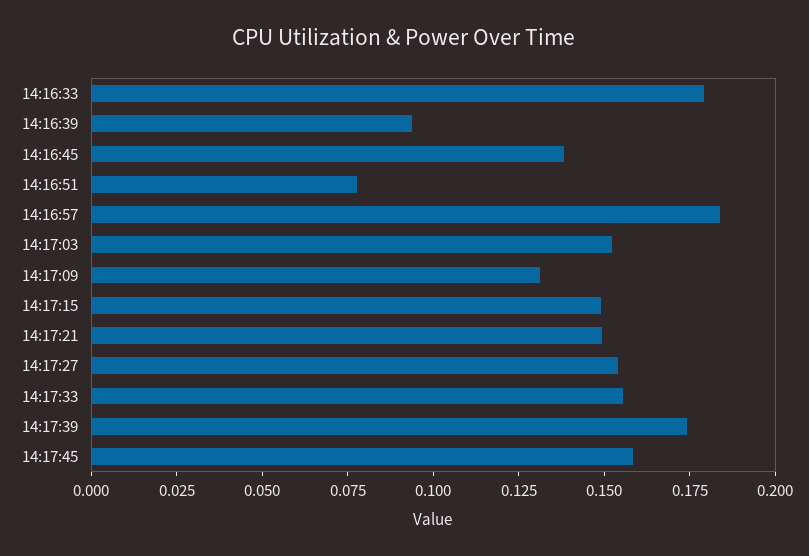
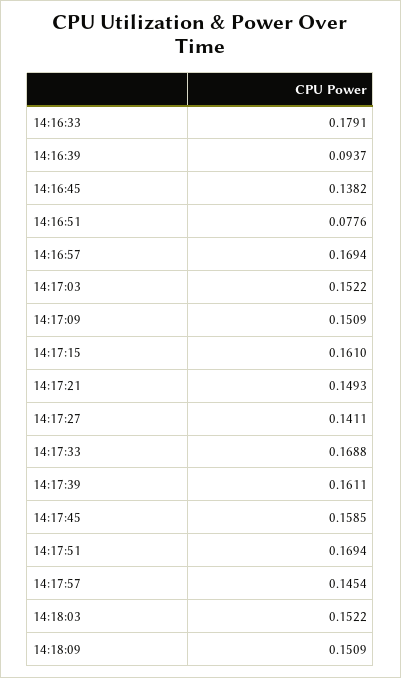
14:16:57: 0.185 -> 0.1694
14:17:09: 0.13 -> 0.1509
14:17:15: 0.15 -> 0.161
14:17:27: 0.155 -> 0.1411
14:17:33: 0.155 -> 0.1688
14:17:39: 0.175 -> 0.1611
14:17:51: none -> 0.1694
14:17:57: none -> 0.1454
14:18:03: none -> 0.1522
14:18:09: none -> 0.1509

